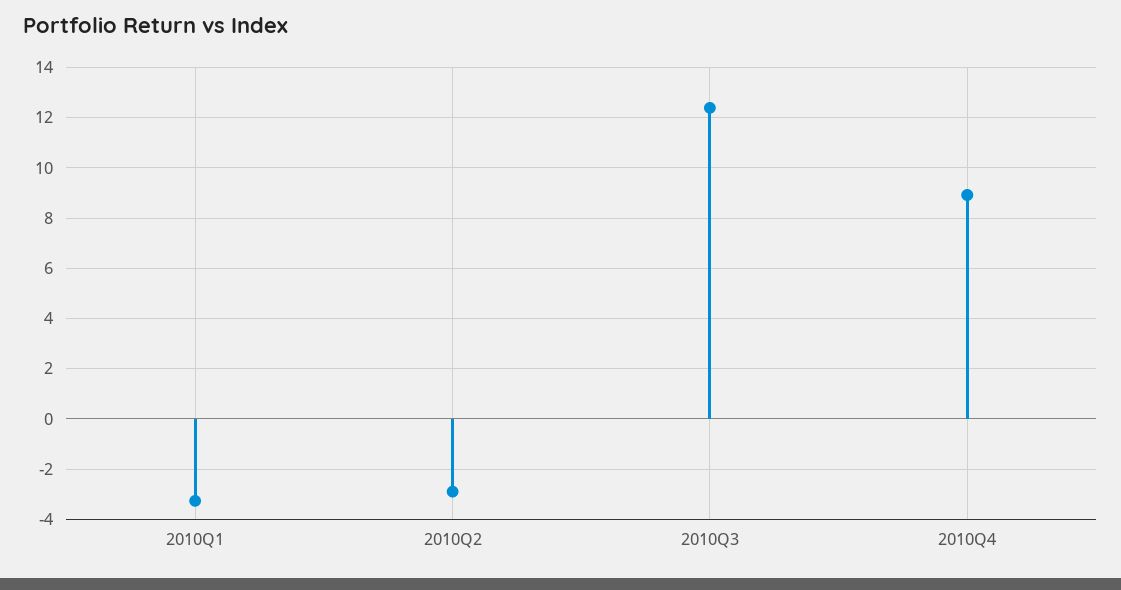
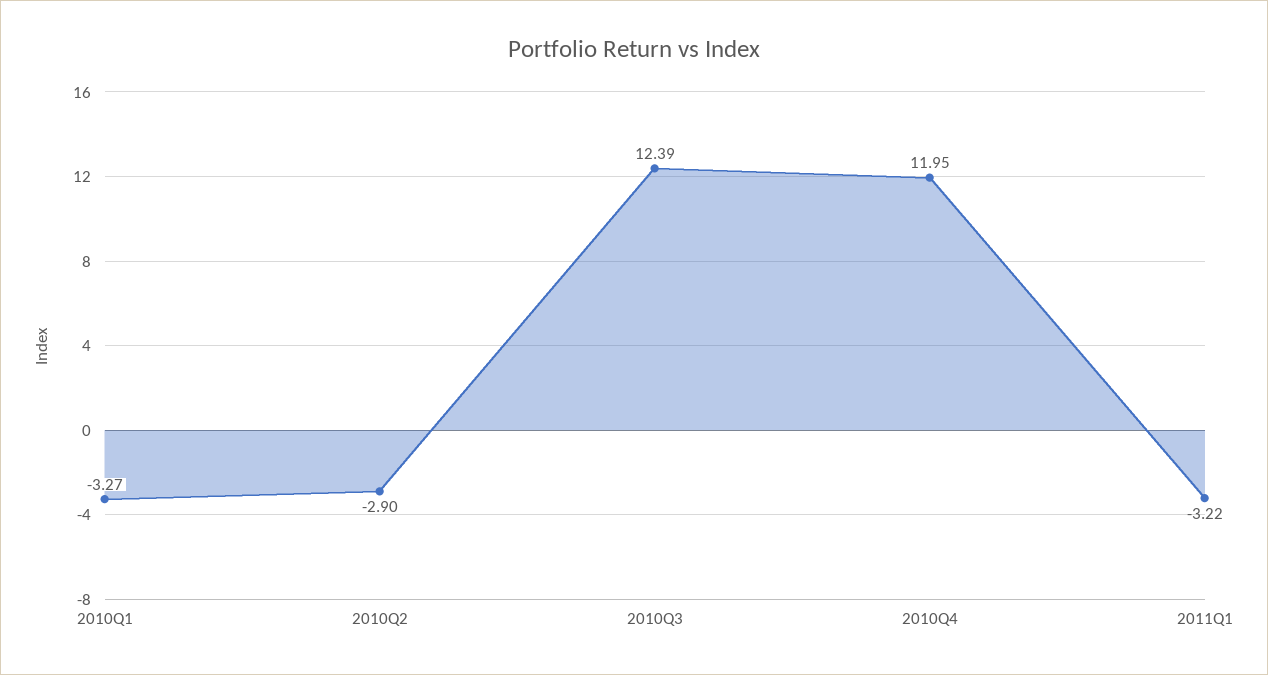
2010Q4: 9 -> 11.95
2011Q1: none -> -3.22

